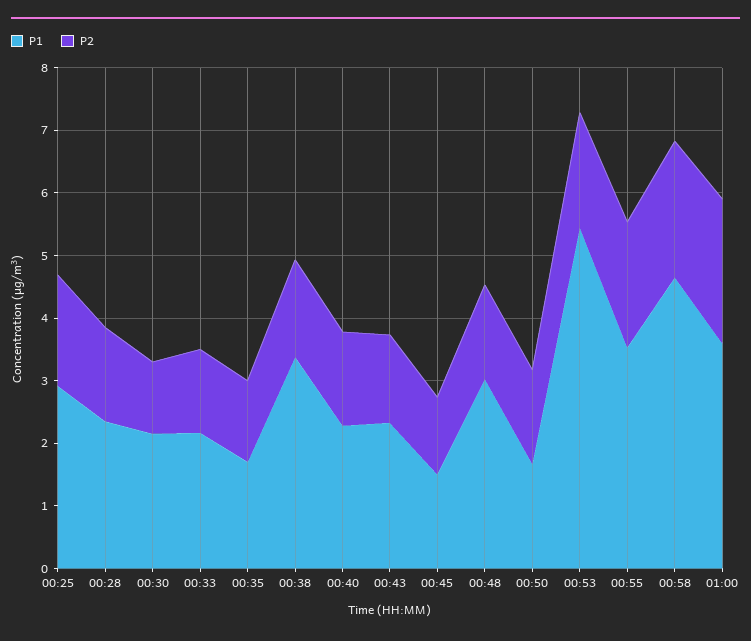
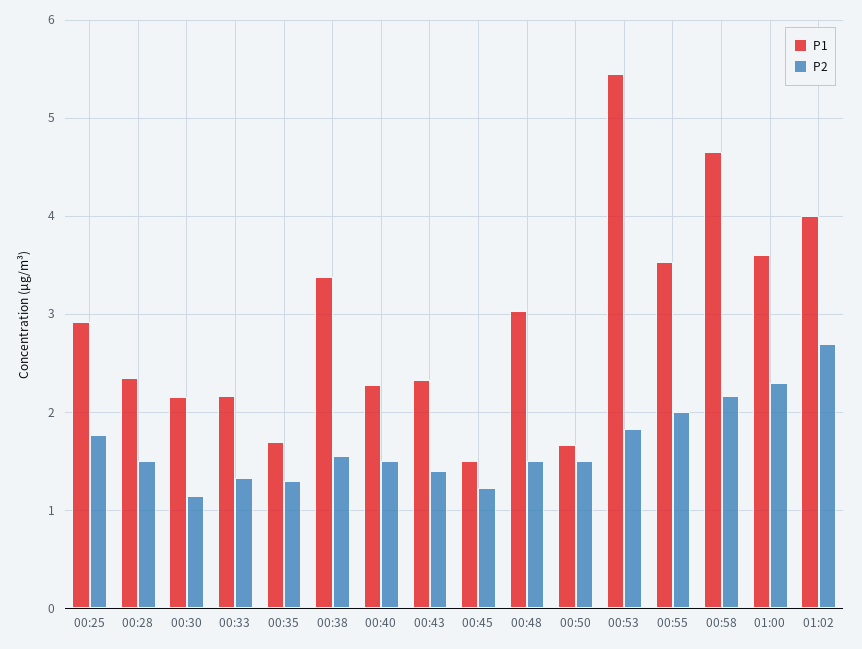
P1, 01:02: none -> 4
P2, 01:02: none -> 2.7

